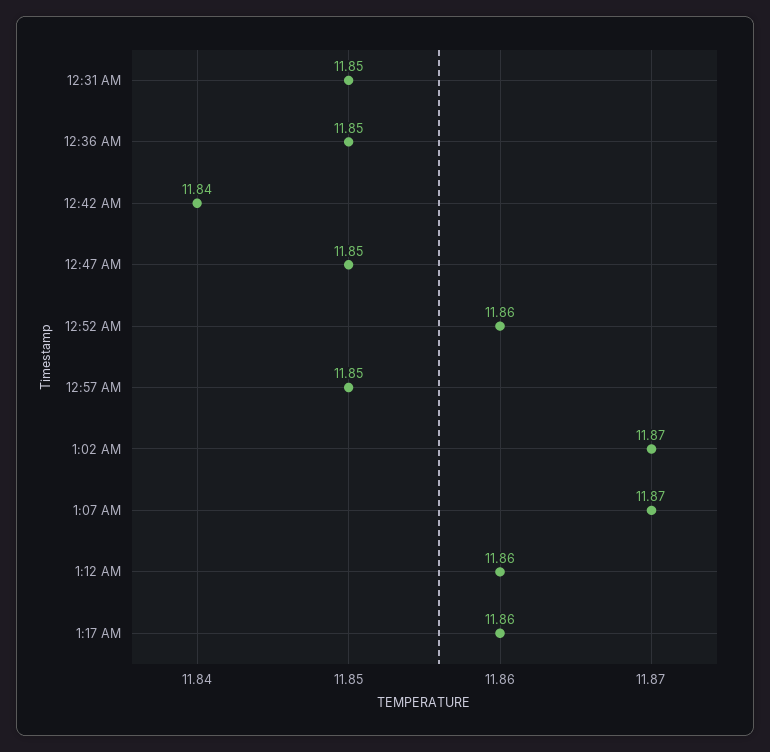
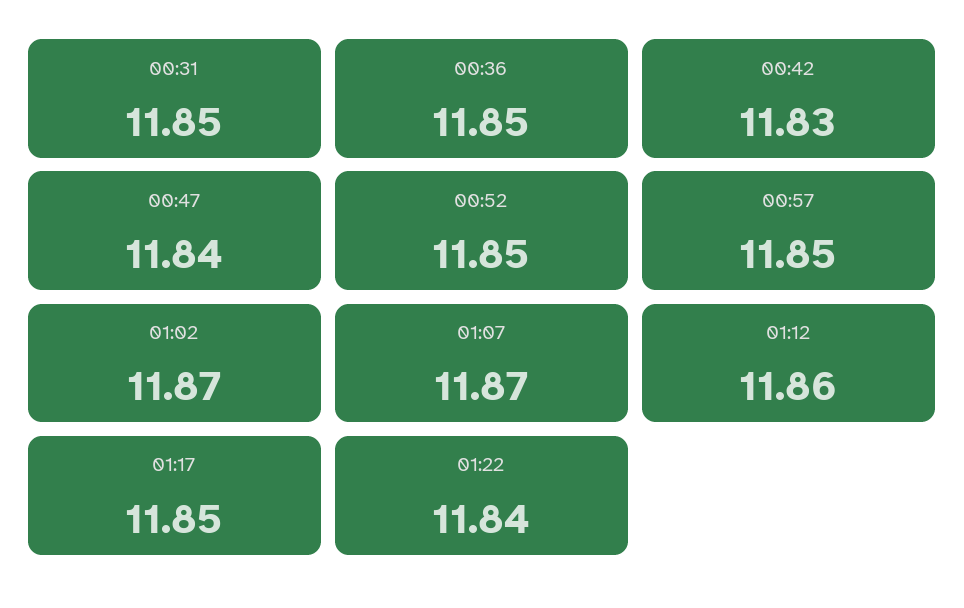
12:42 AM: 11.84 -> 11.83
12:47 AM: 11.85 -> 11.84
12:52 AM: 11.86 -> 11.85
1:17 AM: 11.86 -> 11.85
01:22: none -> 11.84

